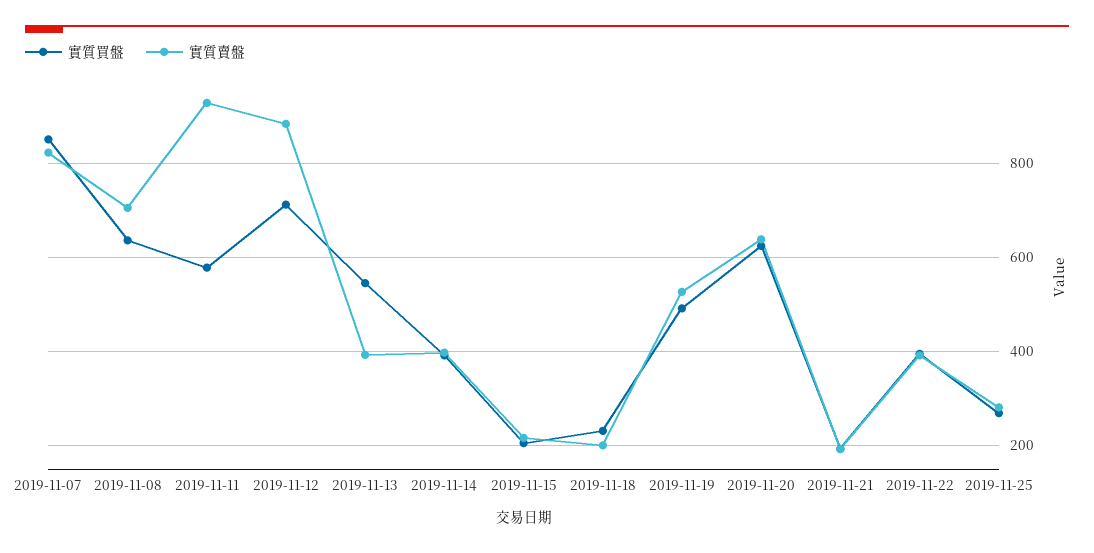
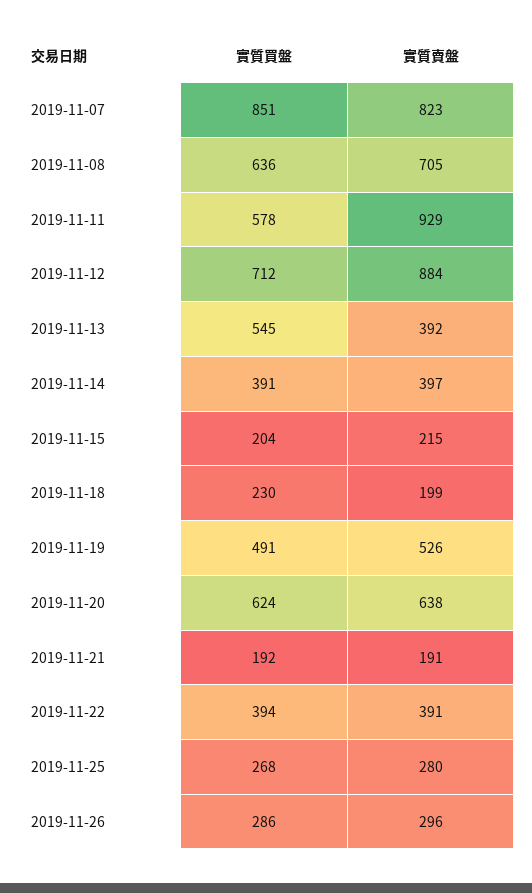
實質買盤, 2019-11-26: none -> 286
實質賣盤, 2019-11-26: none -> 296

